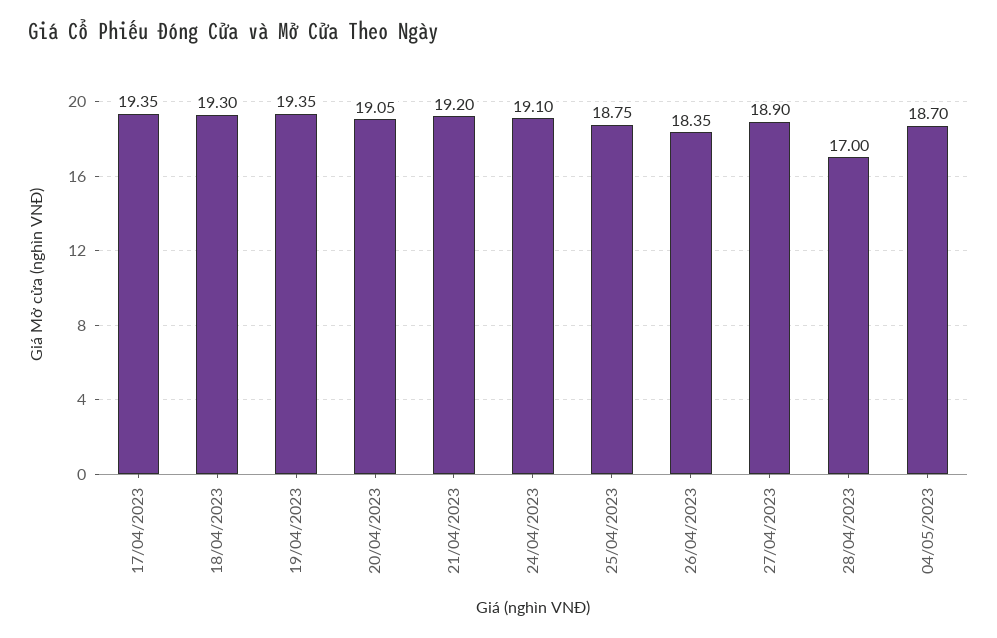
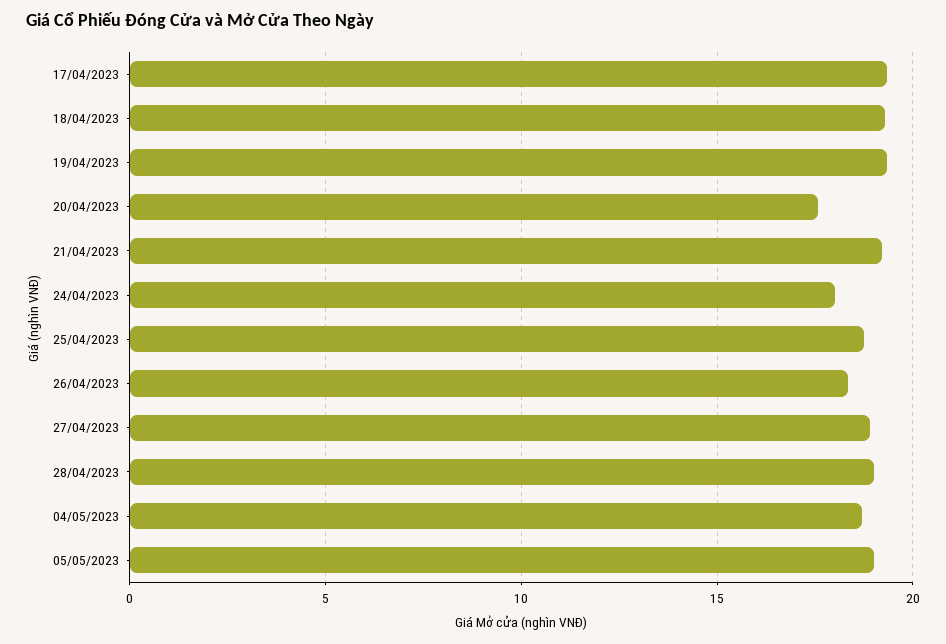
20/04/2023: 19.05 -> 17.5
24/04/2023: 19.1 -> 18
28/04/2023: 17 -> 19
05/05/2023: none -> 19

